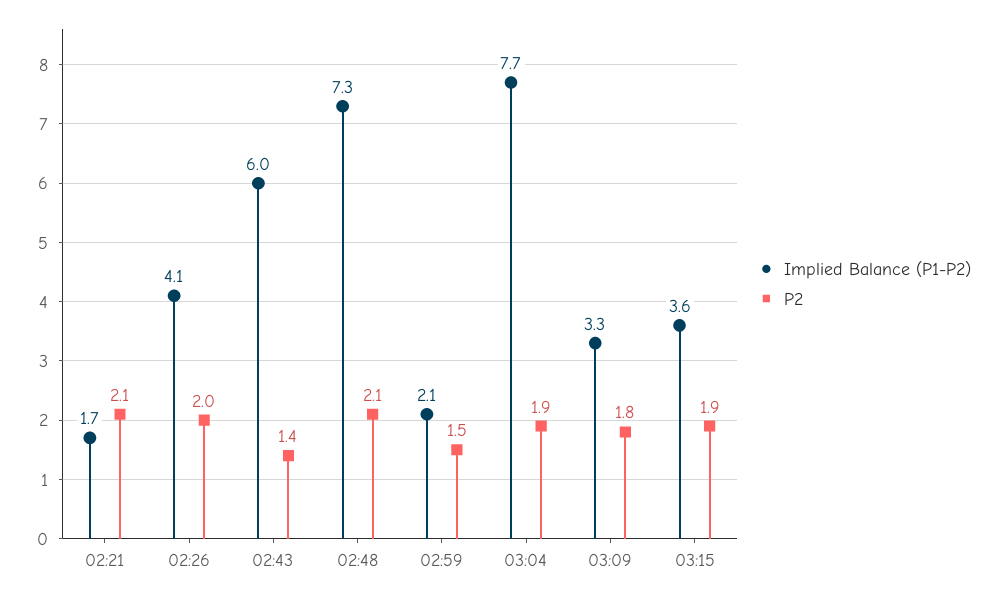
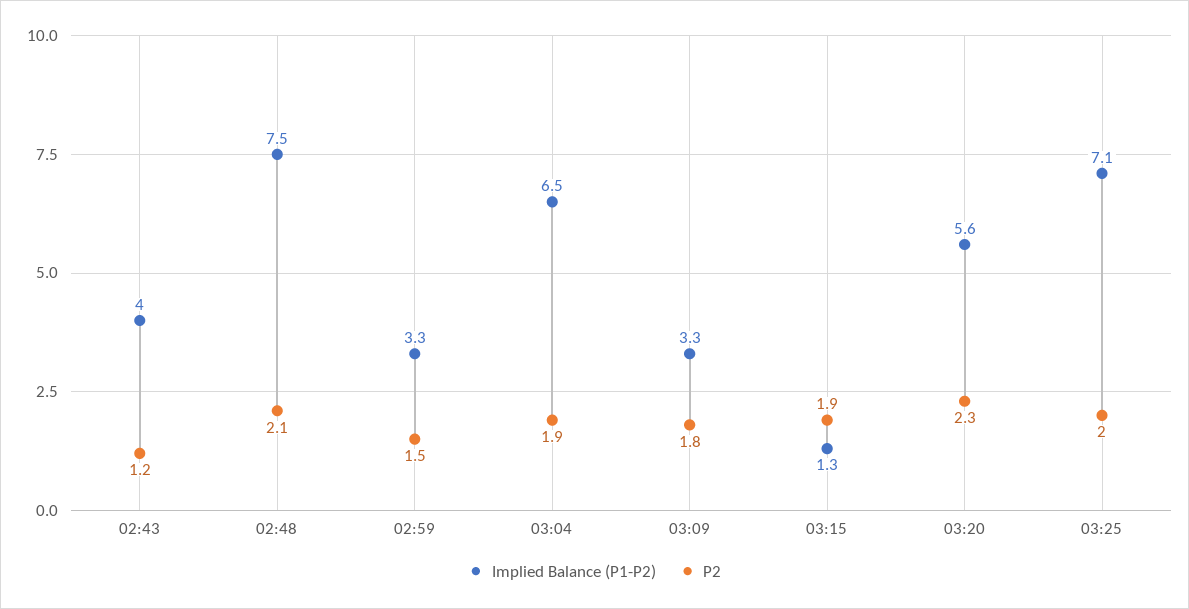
Implied Balance (P1-P2), 02:21: 1.7 -> none
P2, 02:21: 2.1 -> none
Implied Balance (P1-P2), 02:26: 4.1 -> none
P2, 02:26: 2 -> none
Implied Balance (P1-P2), 02:43: 6 -> 4
P2, 02:43: 1.4 -> 1.2
Implied Balance (P1-P2), 02:48: 7.3 -> 7.5
Implied Balance (P1-P2), 02:59: 2.1 -> 3.3
Implied Balance (P1-P2), 03:04: 7.7 -> 6.5
Implied Balance (P1-P2), 03:15: 3.6 -> 1.3
Implied Balance (P1-P2), 03:20: none -> 5.6
P2, 03:20: none -> 2.3
Implied Balance (P1-P2), 03:25: none -> 7.1
P2, 03:25: none -> 2

